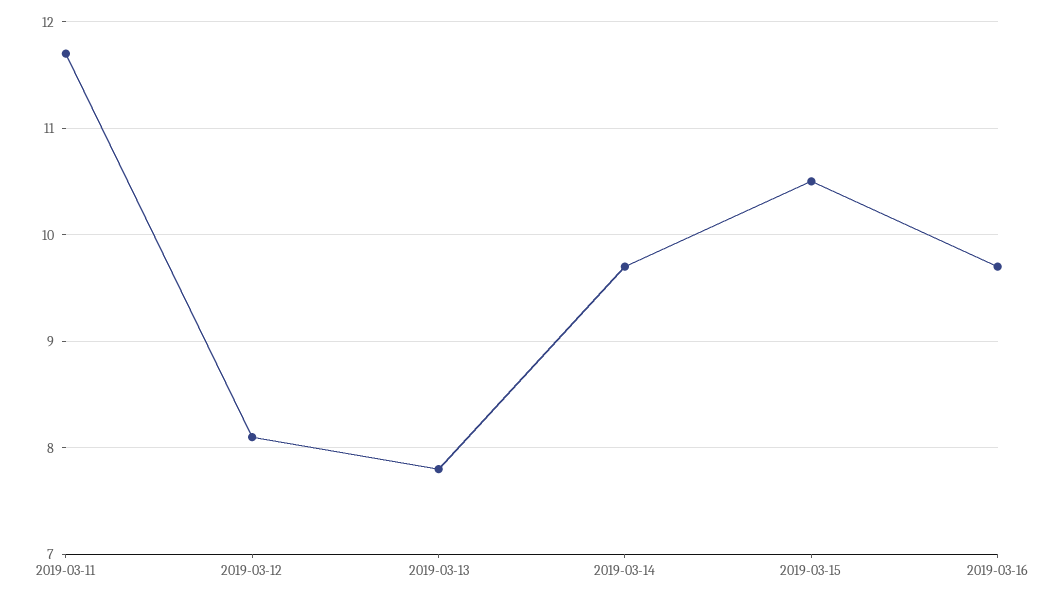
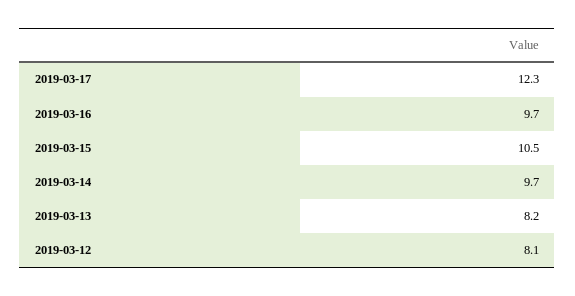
2019-03-11: 11.7 -> none
2019-03-13: 7.8 -> 8.2
2019-03-17: none -> 12.3

